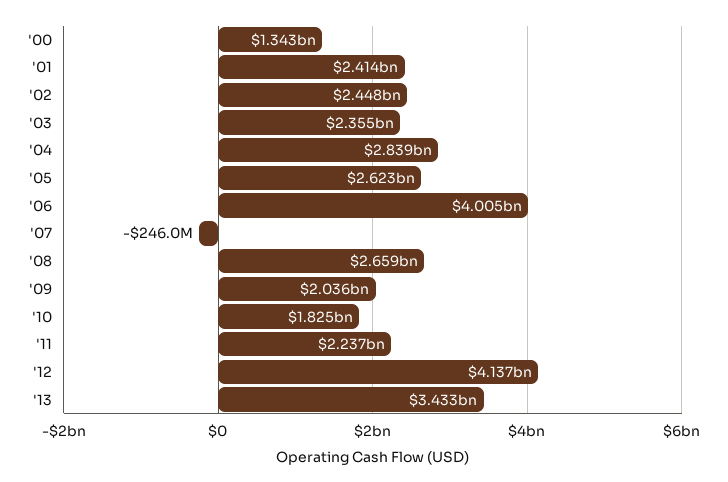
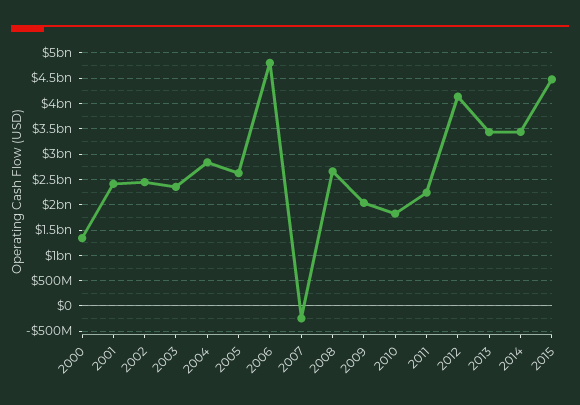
'06: 4005000000 -> 4750000000
2014: none -> 3500000000
2015: none -> 4500000000

